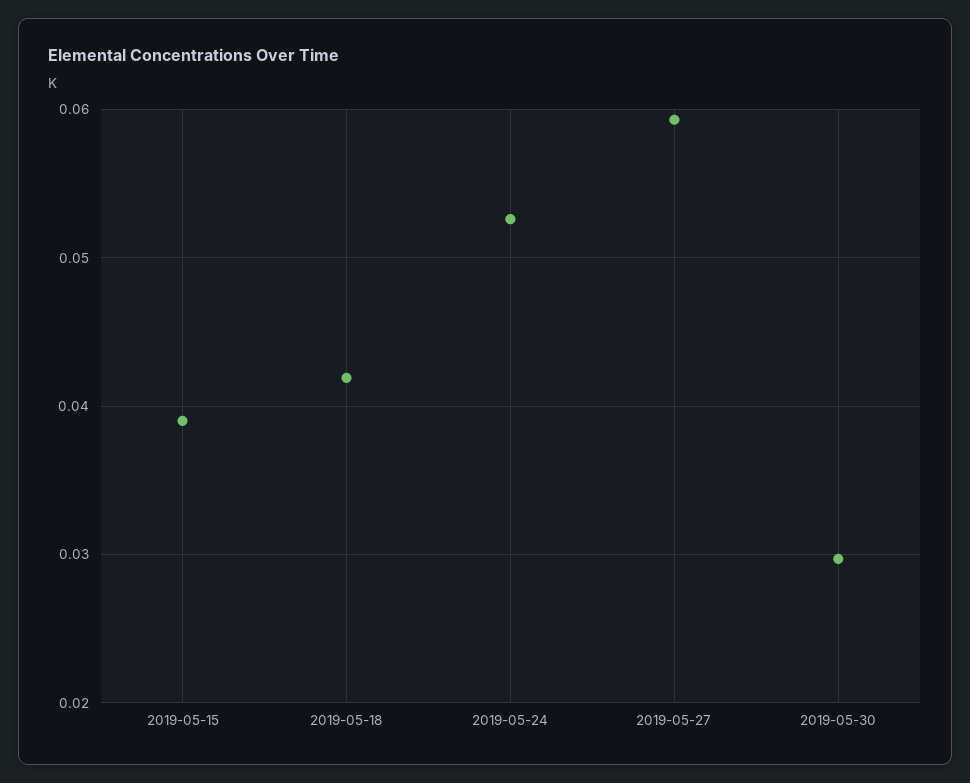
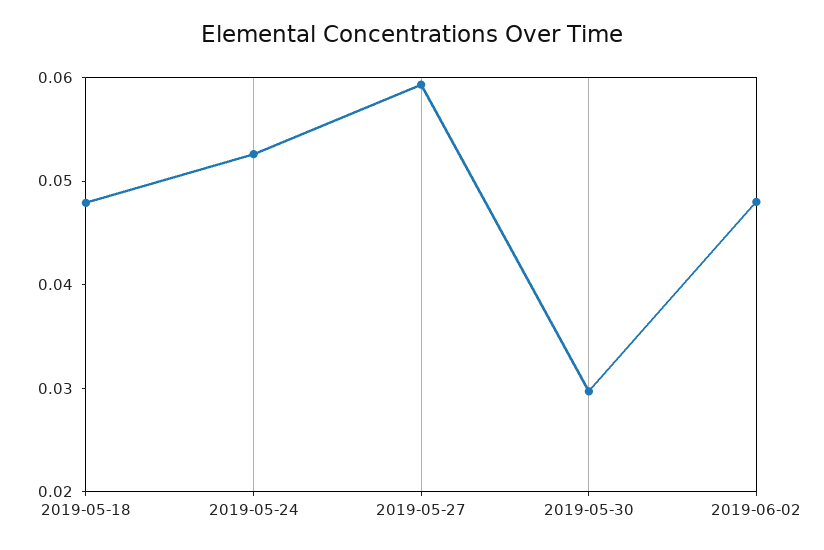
2019-05-15: 0.039 -> none
2019-05-18: 0.042 -> 0.048
2019-06-02: none -> 0.048

